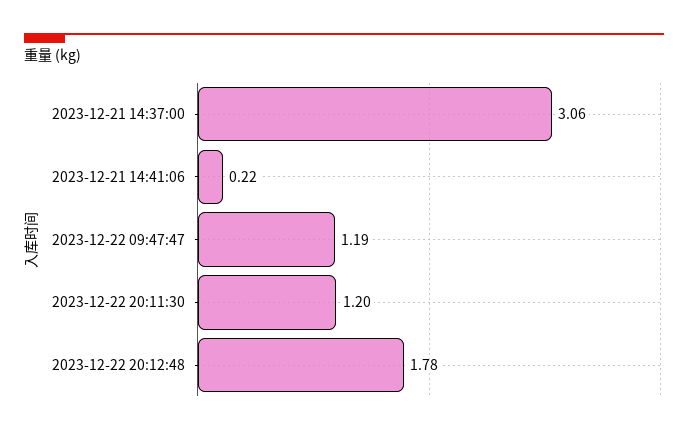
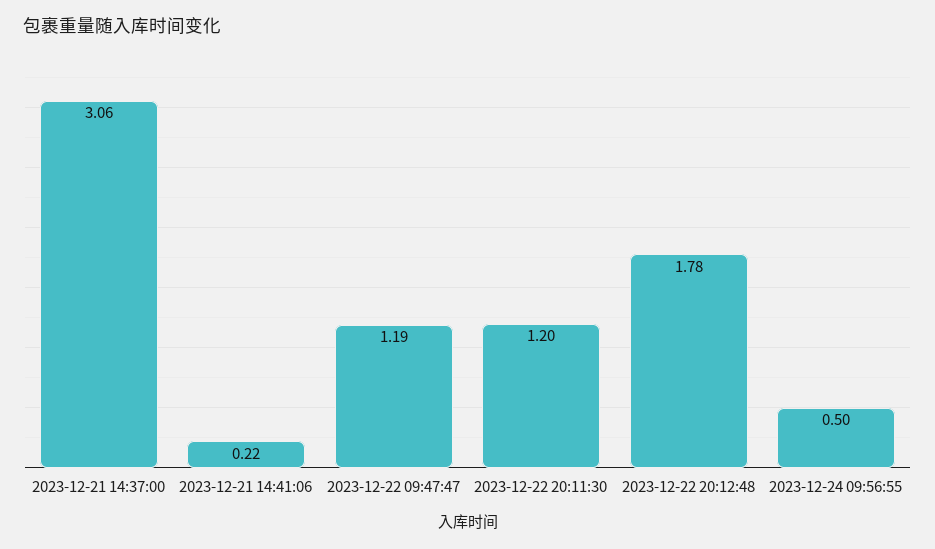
2023-12-24 09:56:55: none -> 0.5

